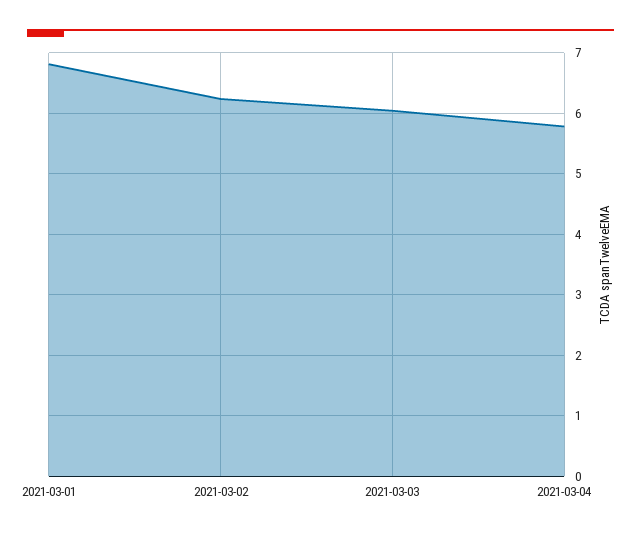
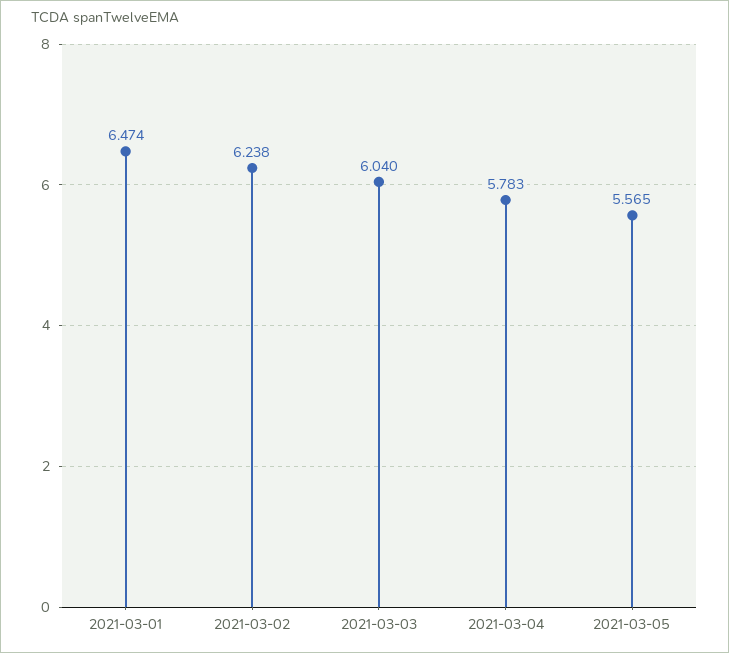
2021-03-01: 6.8 -> 6.474
2021-03-05: none -> 5.565

